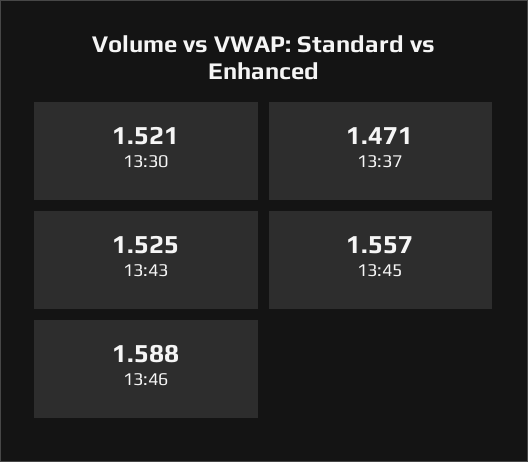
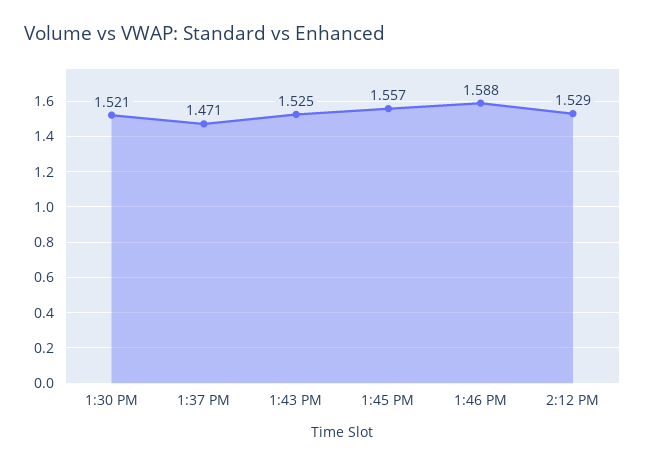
2:12 PM: none -> 1.529

